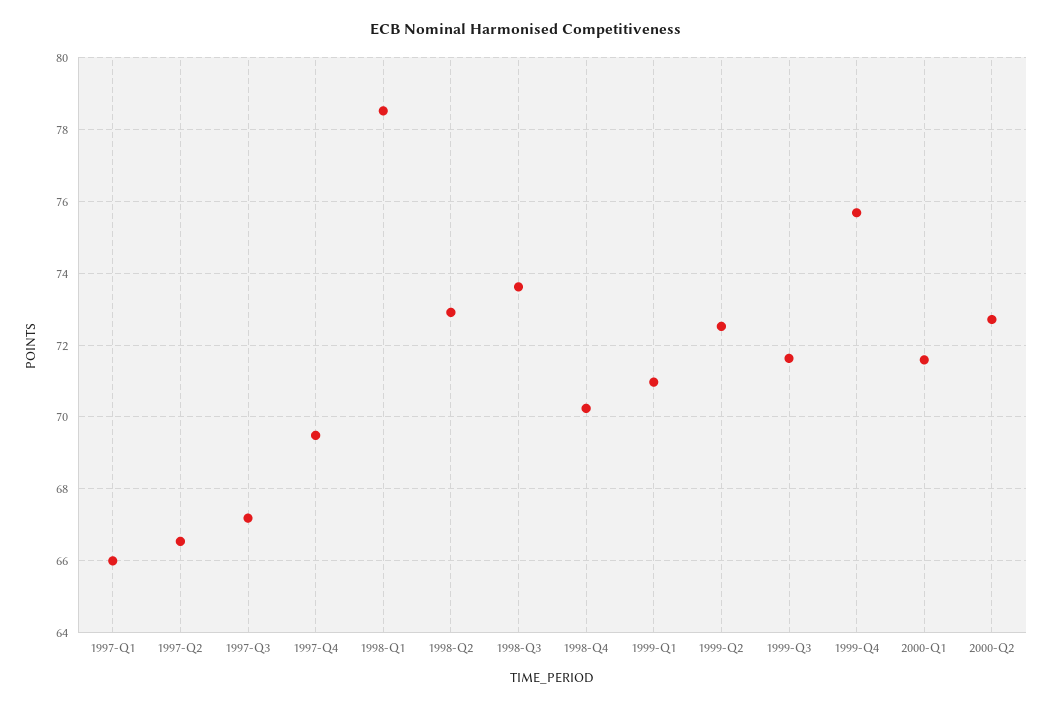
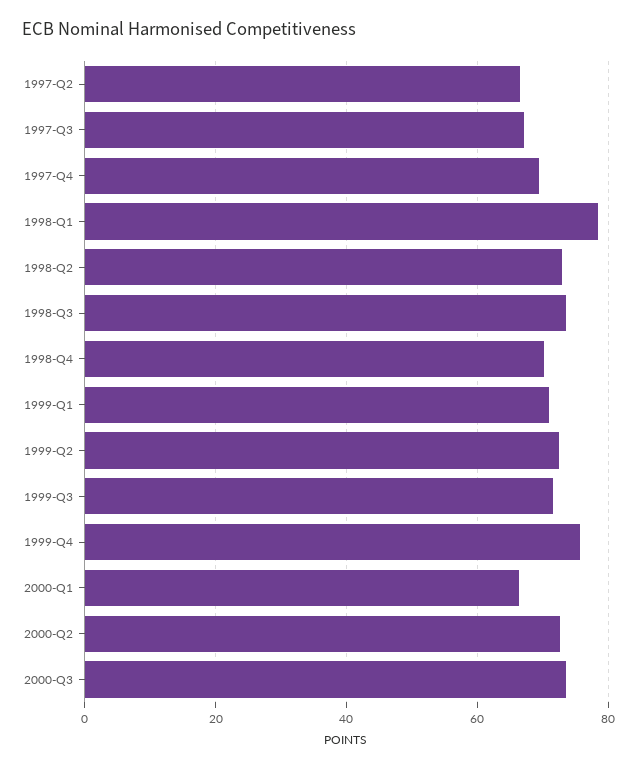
1997-Q1: 66 -> none
2000-Q1: 71.6 -> 66
2000-Q3: none -> 74

